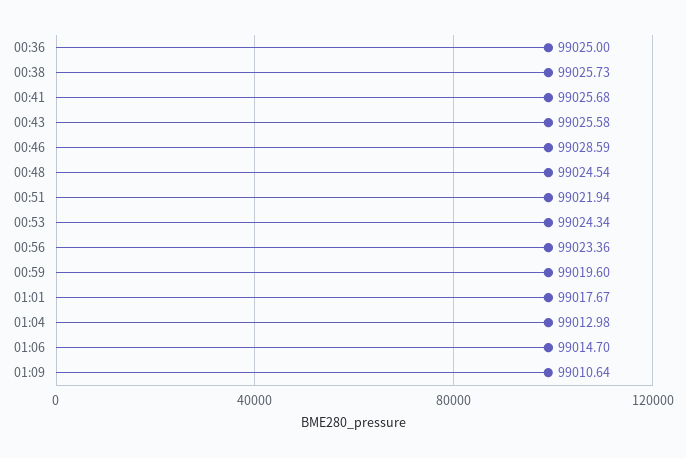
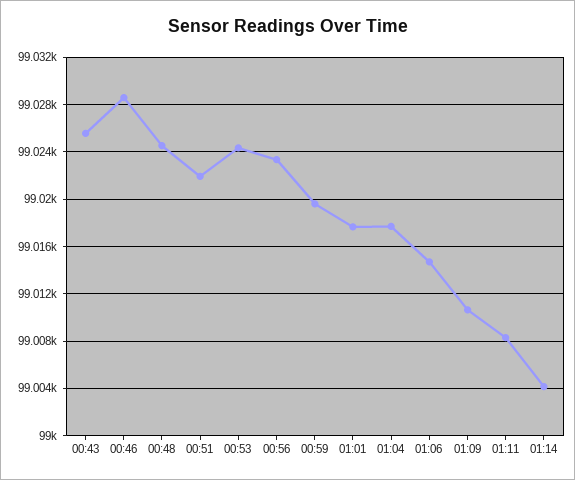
00:36: 99025 -> none
00:38: 99025.73 -> none
00:41: 99025.68 -> none
01:04: 99012.98 -> 99018
01:11: none -> 99008
01:14: none -> 99004

